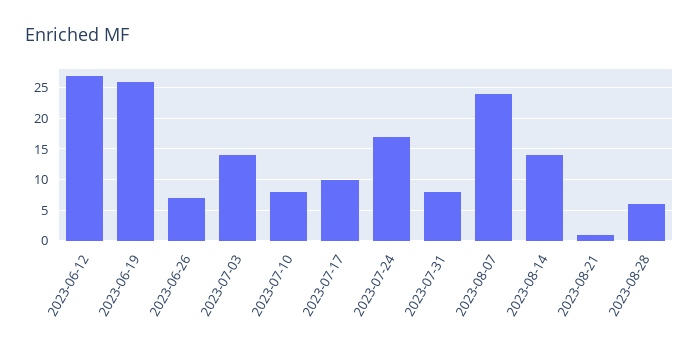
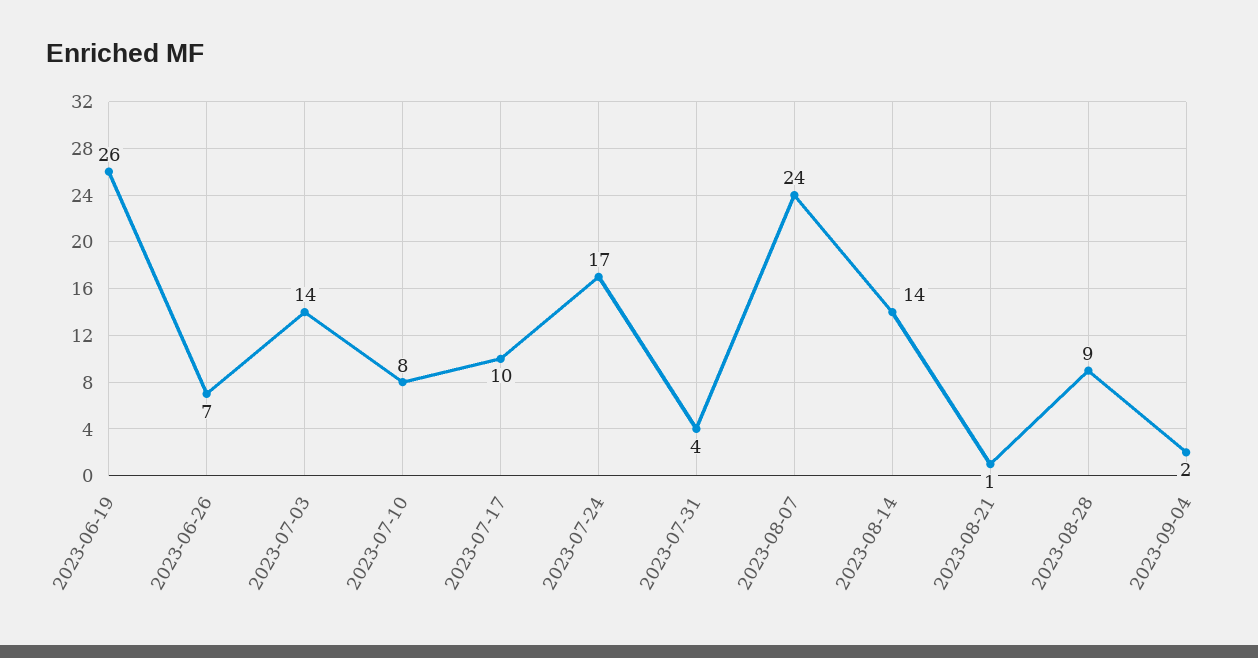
2023-06-12: 27 -> none
2023-07-31: 8 -> 4
2023-08-28: 6 -> 9
2023-09-04: none -> 2

